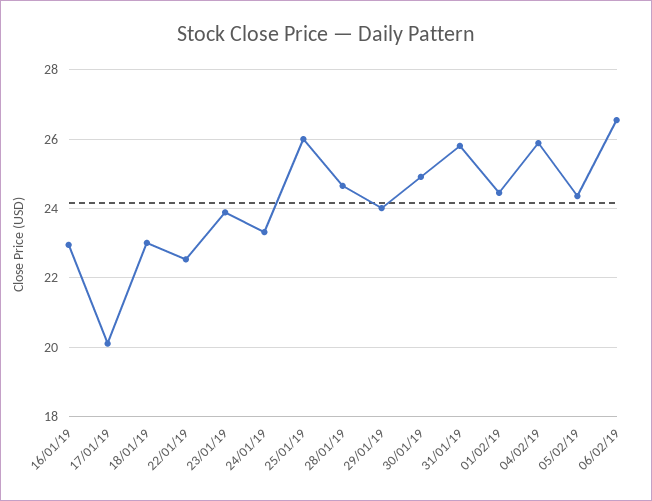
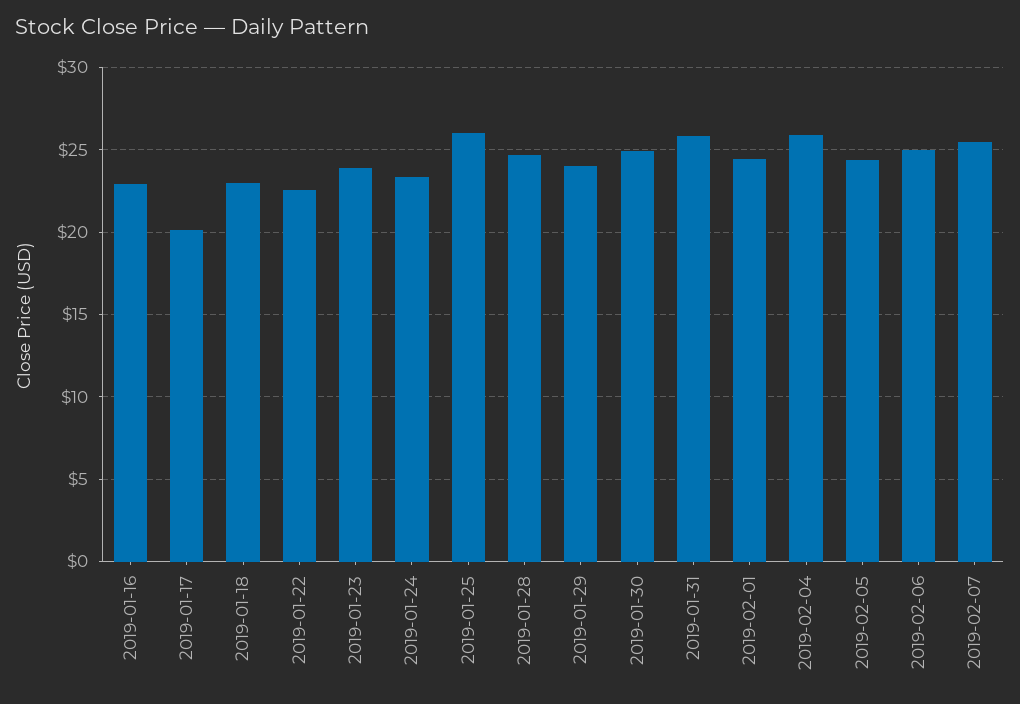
06/02/19: 26.6 -> 25
2019-02-07: none -> 25.5

